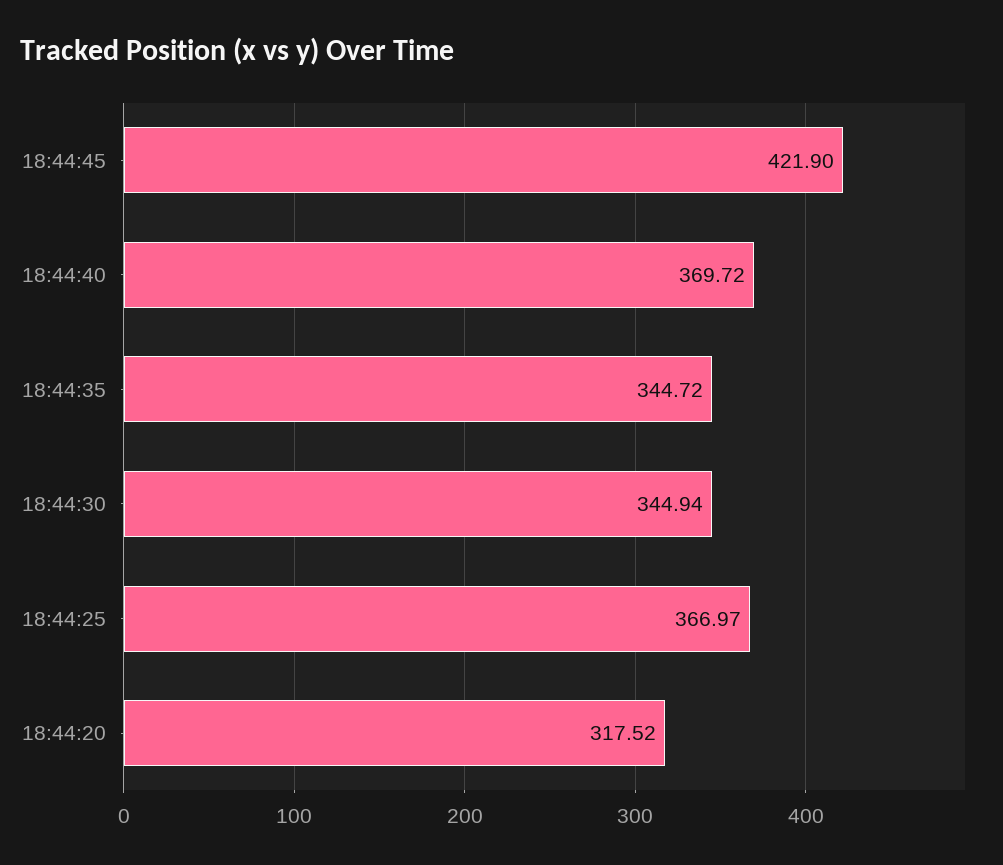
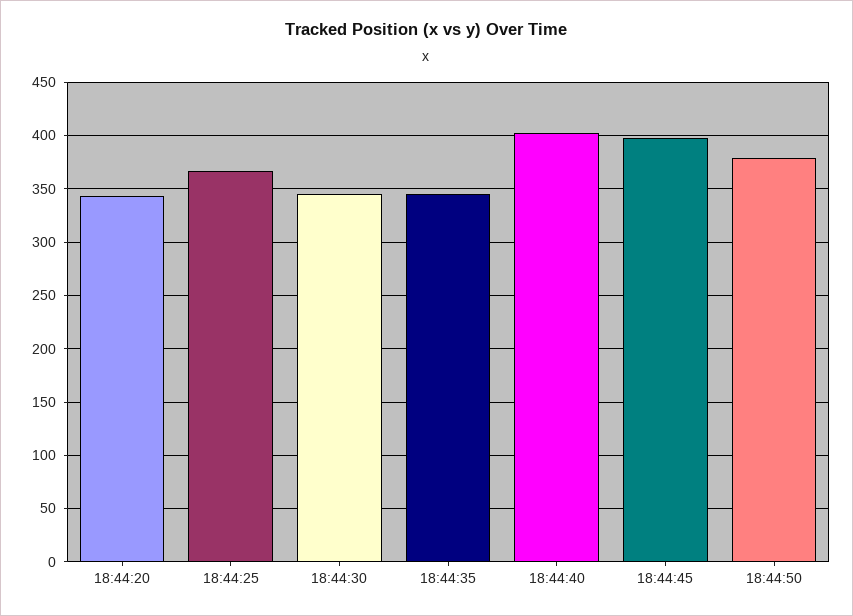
18:44:45: 421.9 -> 400
18:44:40: 369.72 -> 400
18:44:20: 317.52 -> 340
18:44:50: none -> 380

